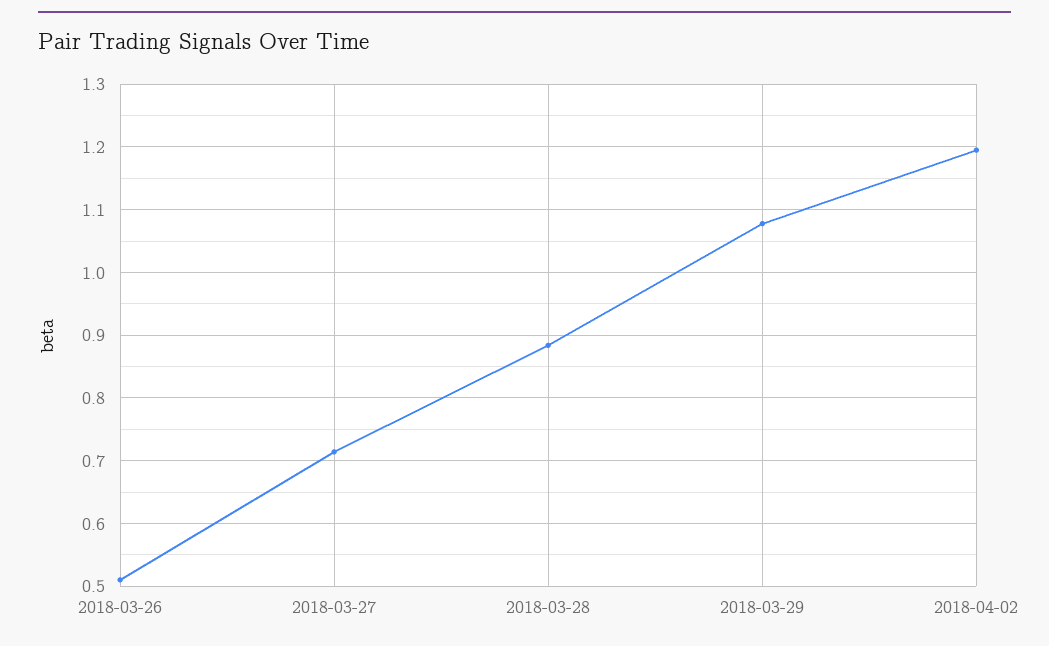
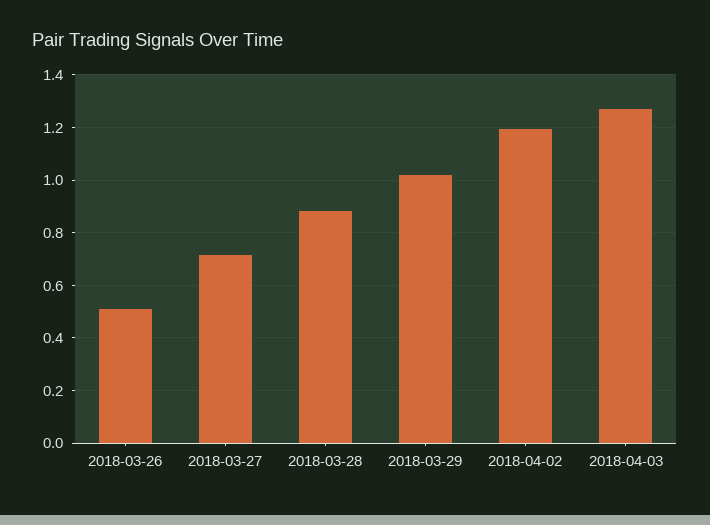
2018-03-29: 1.08 -> 1.025
2018-04-03: none -> 1.275

